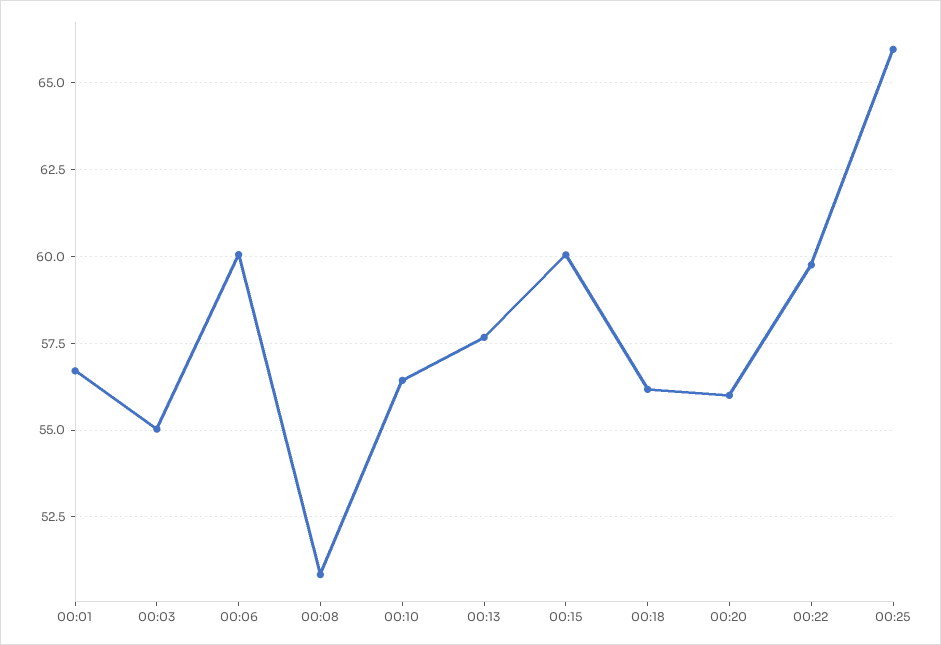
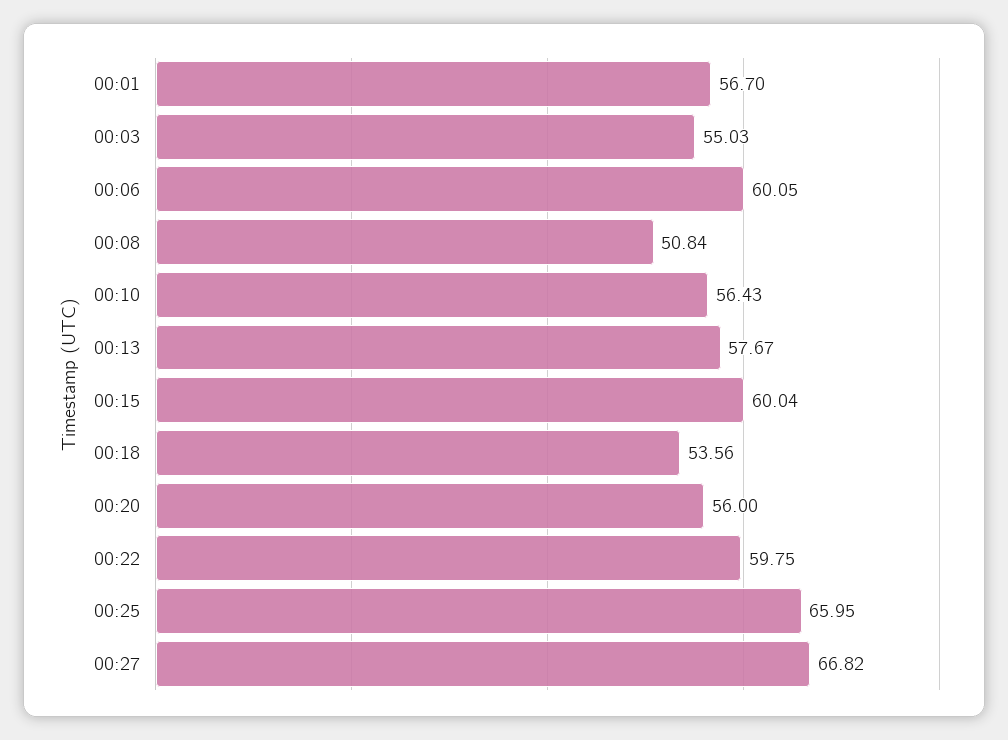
00:18: 56.25 -> 53.56
00:27: none -> 66.82

